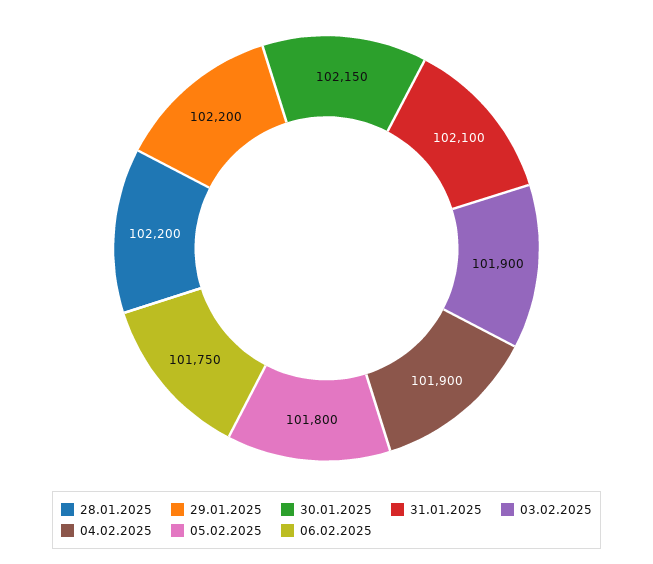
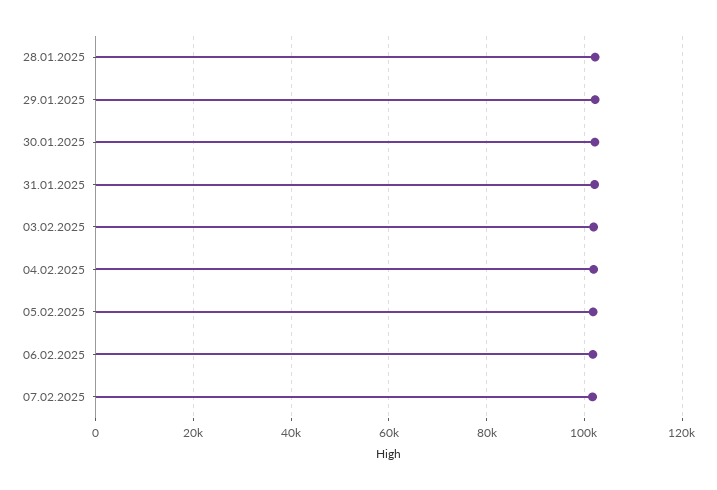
07.02.2025: none -> 102000

